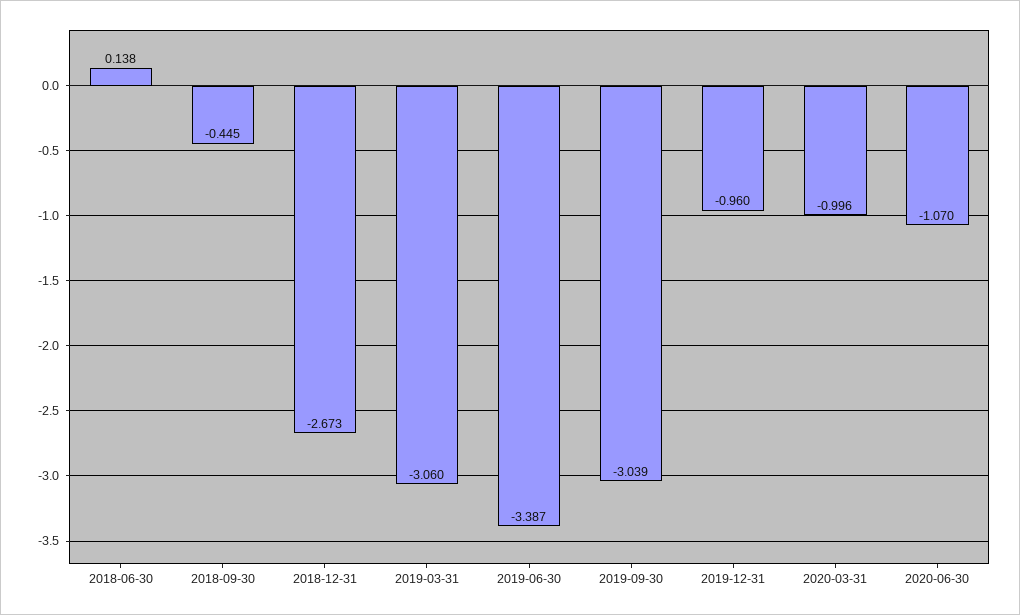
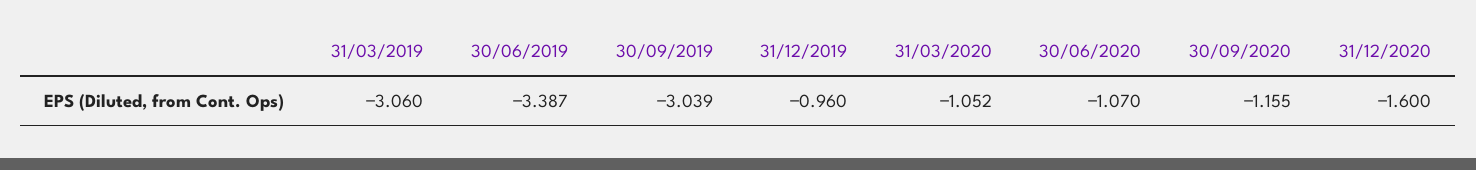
2018-06-30: 0.138 -> none
2018-09-30: -0.445 -> none
2018-12-31: -2.673 -> none
2020-03-31: -0.996 -> -1.052
30/09/2020: none -> -1.155
31/12/2020: none -> -1.6

